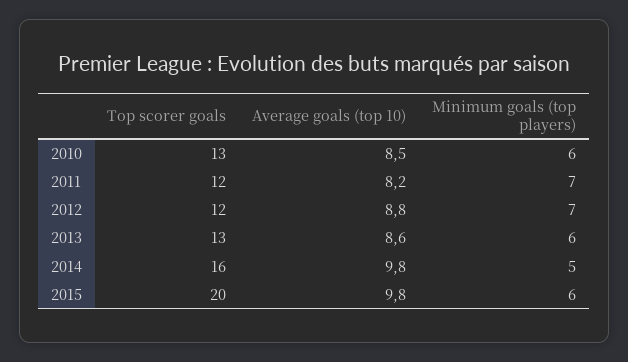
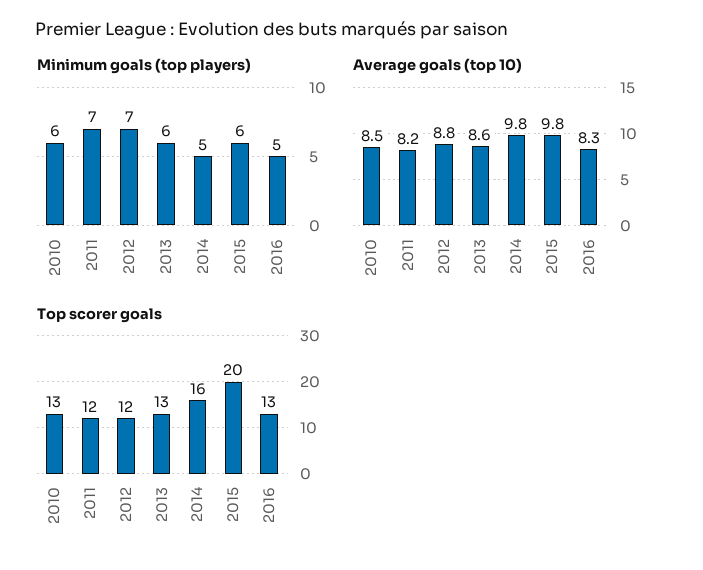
Minimum goals (top players), 2016: none -> 5
Average goals (top 10), 2016: none -> 8.3
Top scorer goals, 2016: none -> 13

